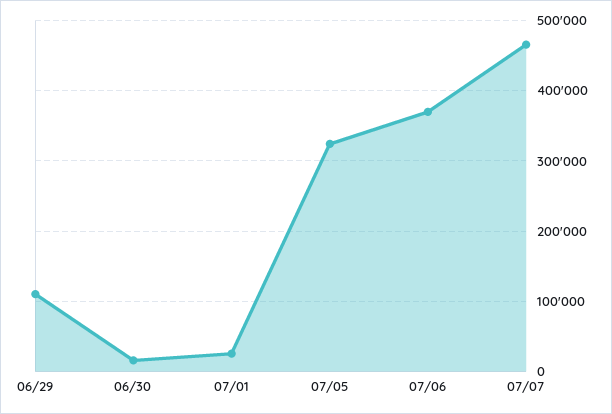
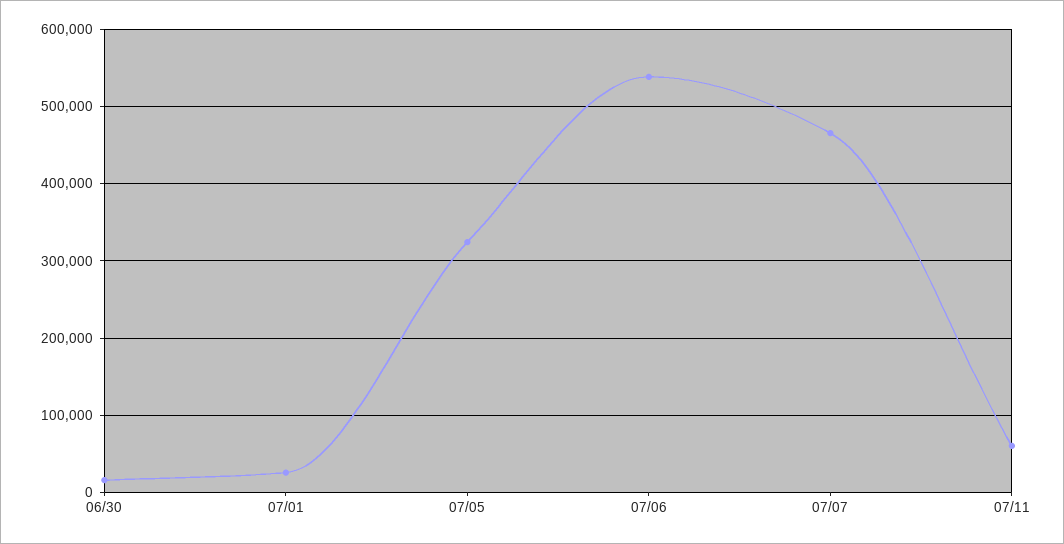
06/29: 110000 -> none
07/06: 370000 -> 540000
07/11: none -> 60000

